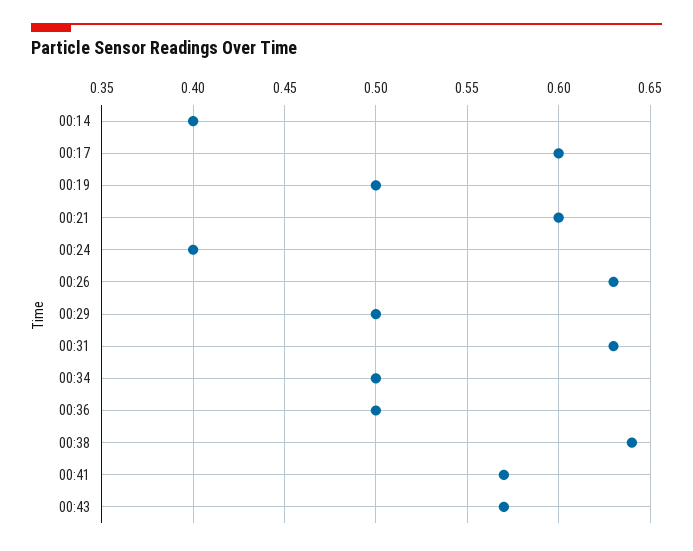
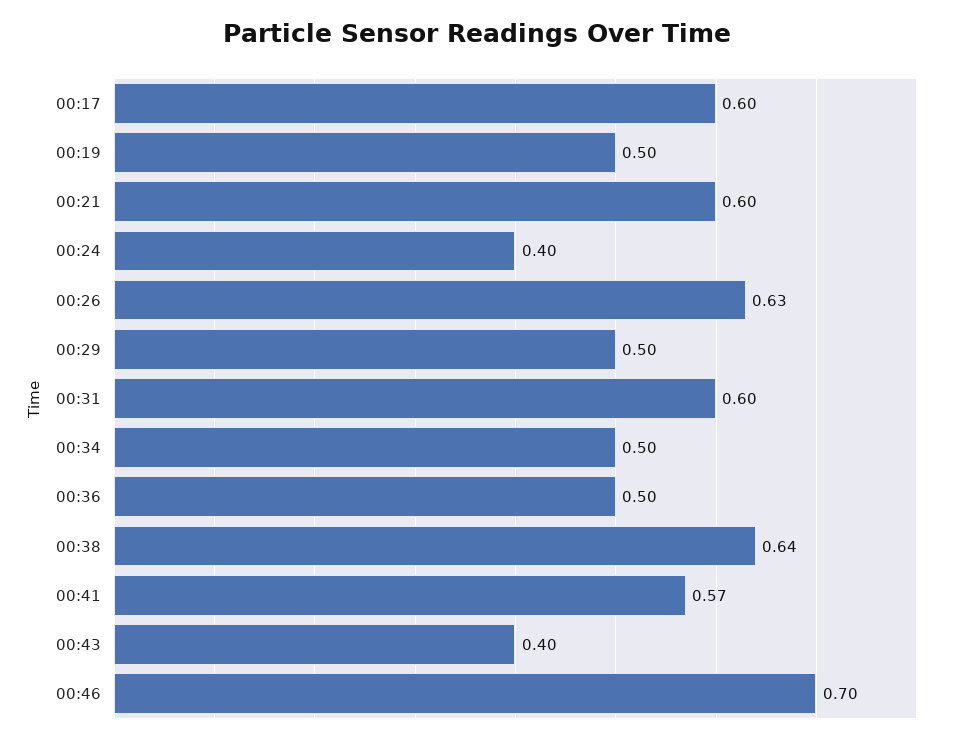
00:14: 0.4 -> none
00:31: 0.63 -> 0.6
00:43: 0.57 -> 0.4
00:46: none -> 0.7

